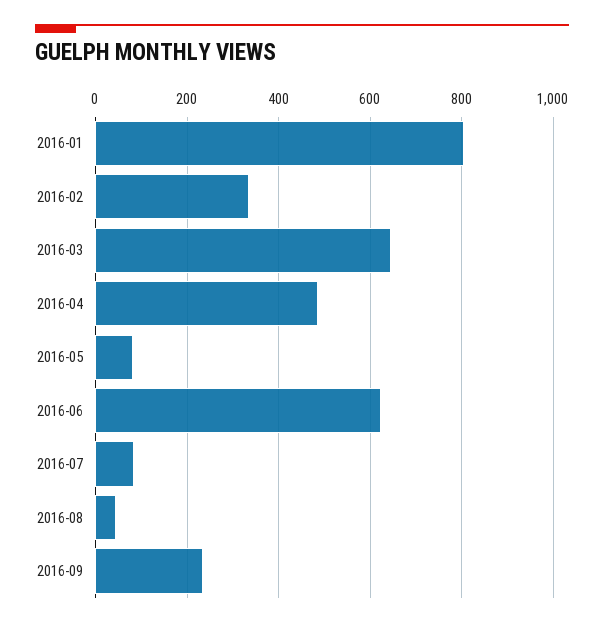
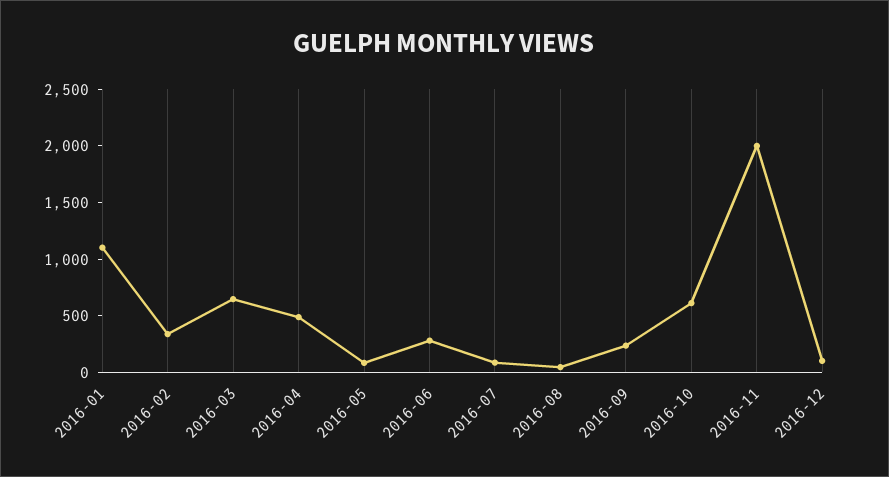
2016-01: 800 -> 1100
2016-06: 620 -> 300
2016-10: none -> 600
2016-11: none -> 2000
2016-12: none -> 100

